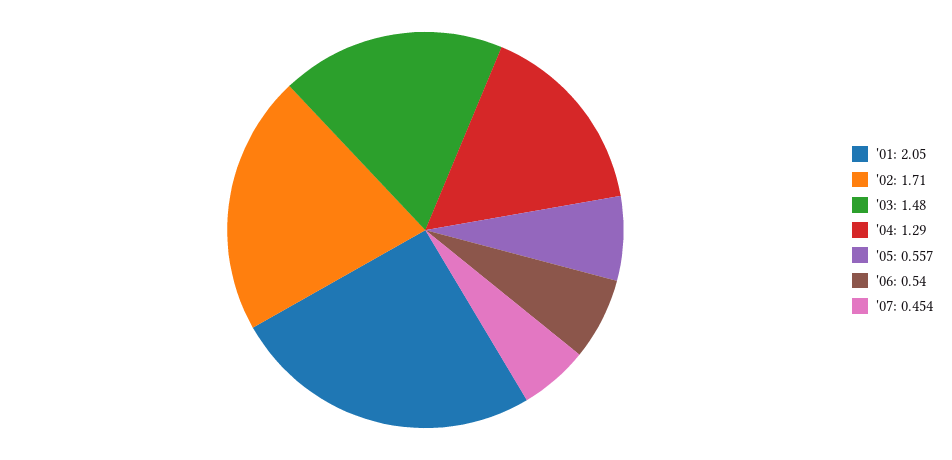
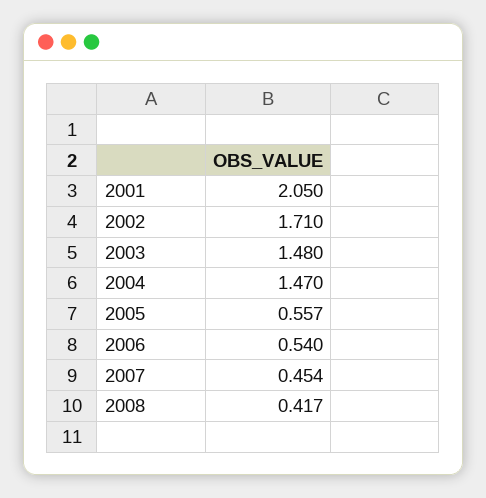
'04: 1.29 -> 1.47
2008: none -> 0.417

